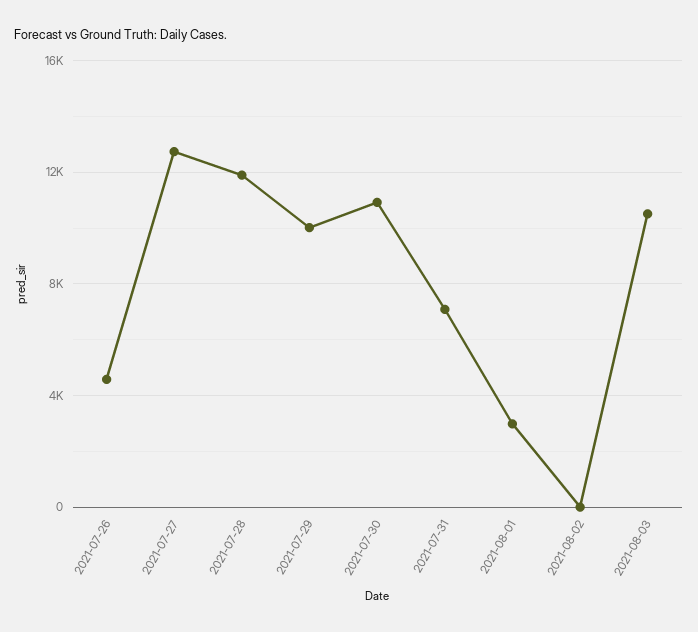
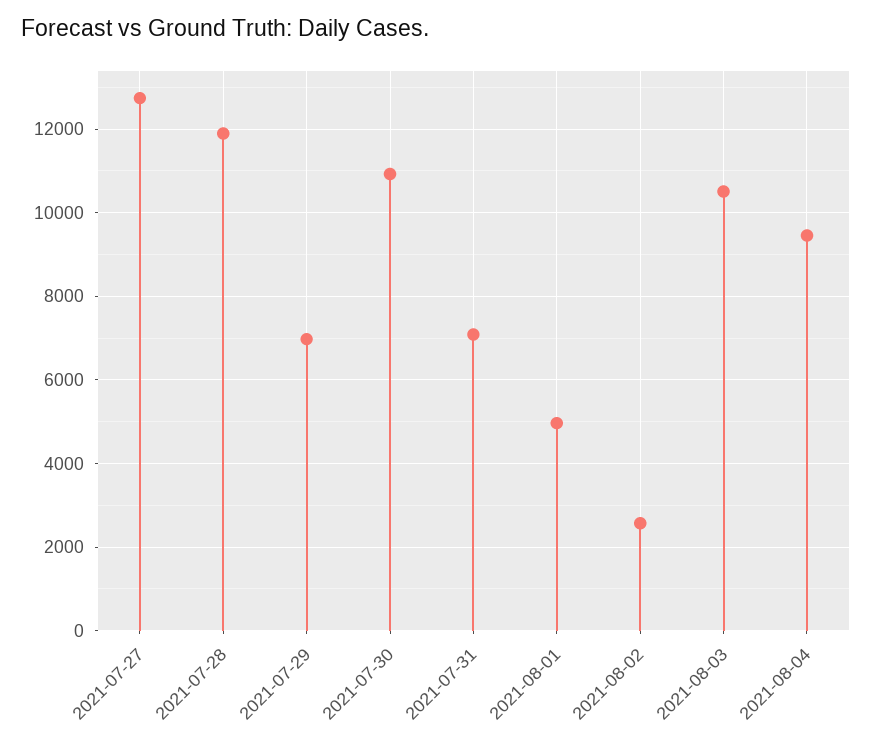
2021-07-26: 4500 -> none
2021-07-29: 10000 -> 7000
2021-08-01: 3000 -> 5000
2021-08-02: 0 -> 2600
2021-08-04: none -> 9400

